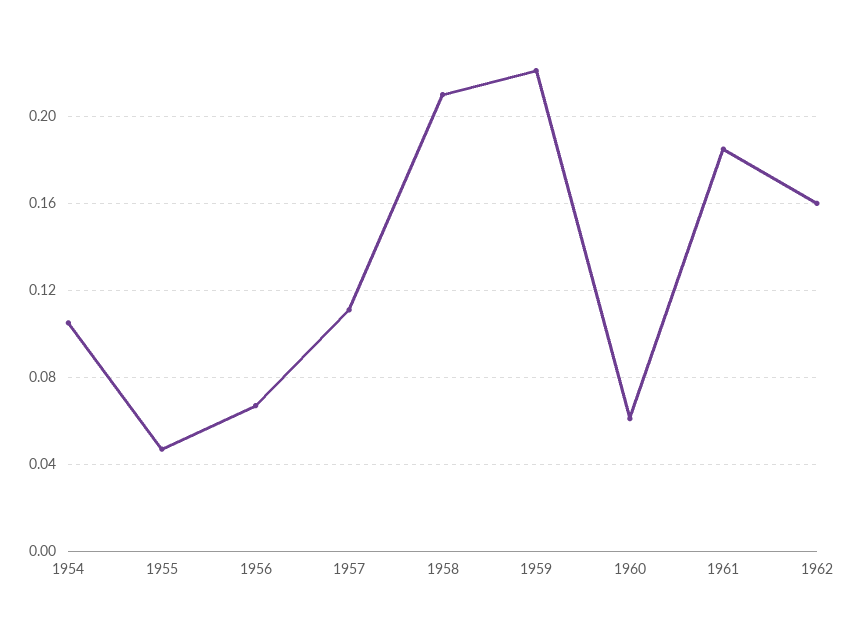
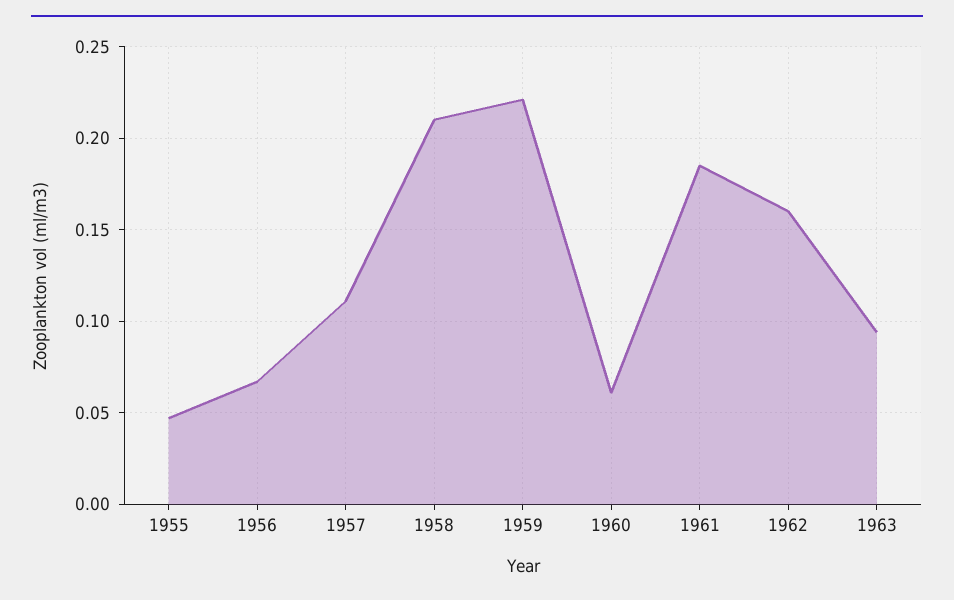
1954: 0.105 -> none
1963: none -> 0.095

